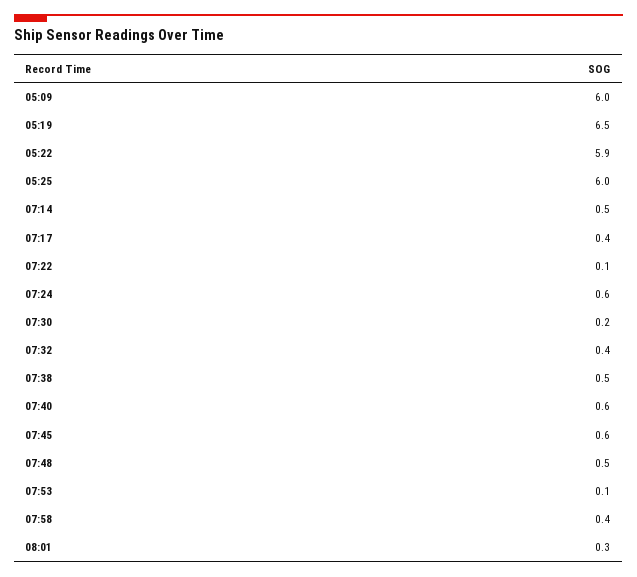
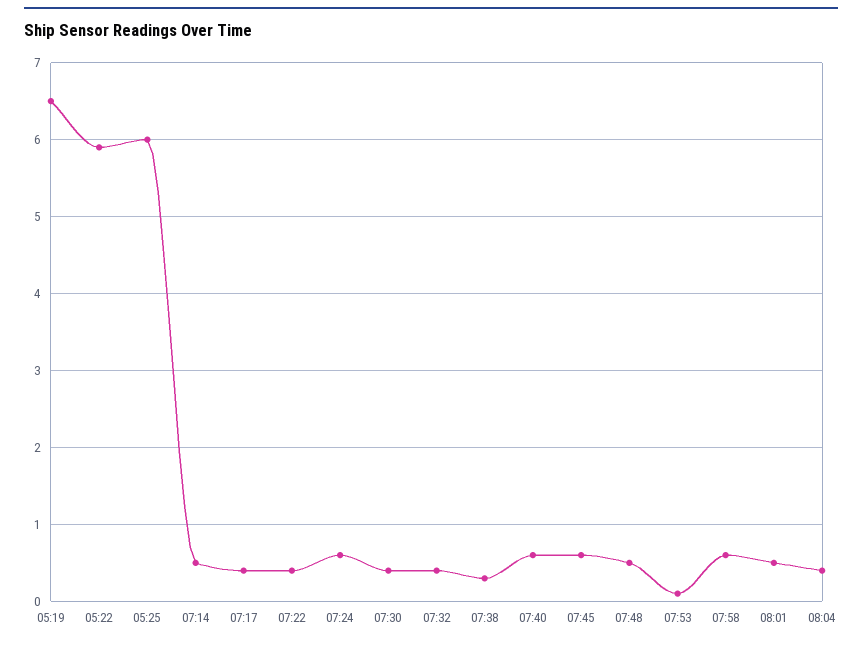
05:09: 6 -> none
07:22: 0.1 -> 0.4
07:30: 0.2 -> 0.4
07:38: 0.5 -> 0.3
07:58: 0.4 -> 0.6
08:01: 0.3 -> 0.5
08:04: none -> 0.4

